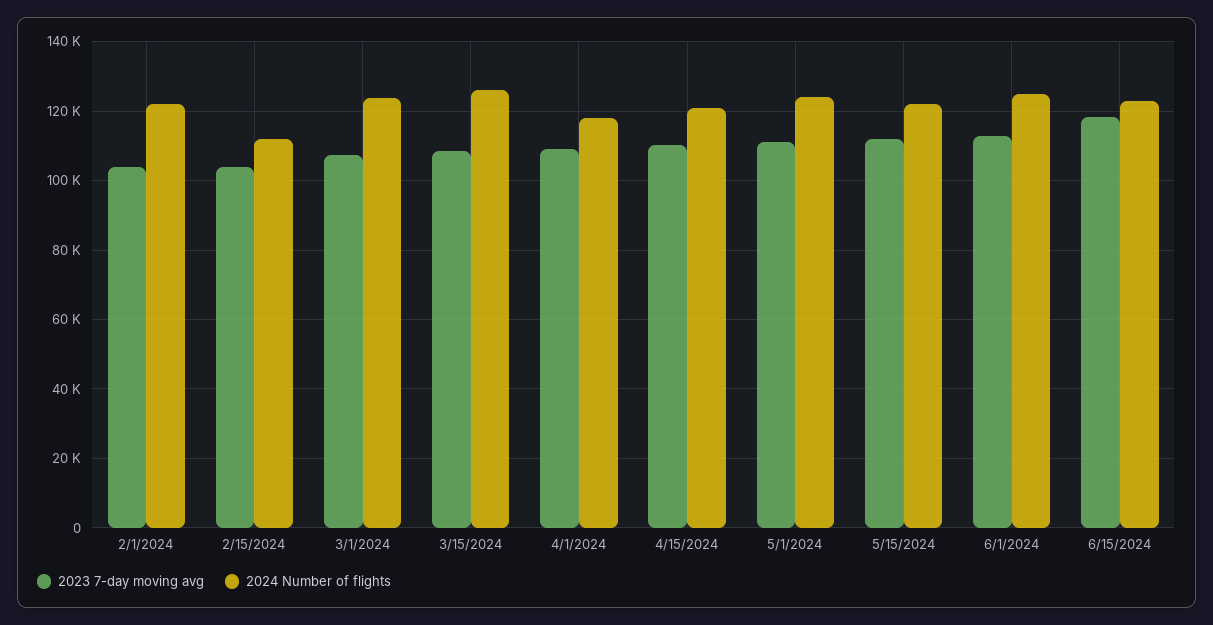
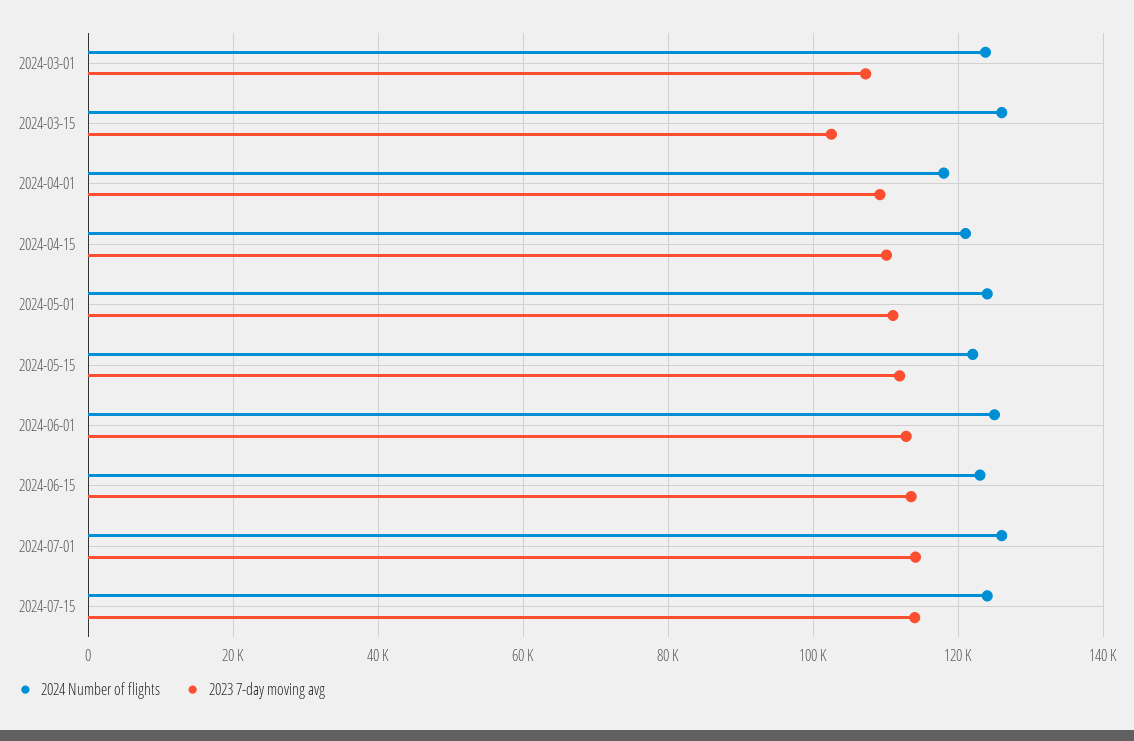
2023 7-day moving avg, 2/1/2024: 104000 -> none
2024 Number of flights, 2/1/2024: 122000 -> none
2023 7-day moving avg, 2/15/2024: 104000 -> none
2024 Number of flights, 2/15/2024: 112000 -> none
2023 7-day moving avg, 3/15/2024: 108000 -> 102000
2023 7-day moving avg, 6/15/2024: 118000 -> 114000
2024 Number of flights, 2024-07-01: none -> 126000
2023 7-day moving avg, 2024-07-01: none -> 114000
2024 Number of flights, 2024-07-15: none -> 124000
2023 7-day moving avg, 2024-07-15: none -> 114000

